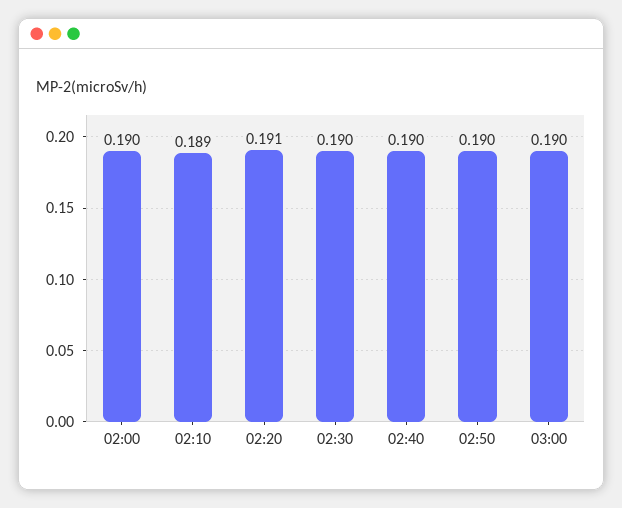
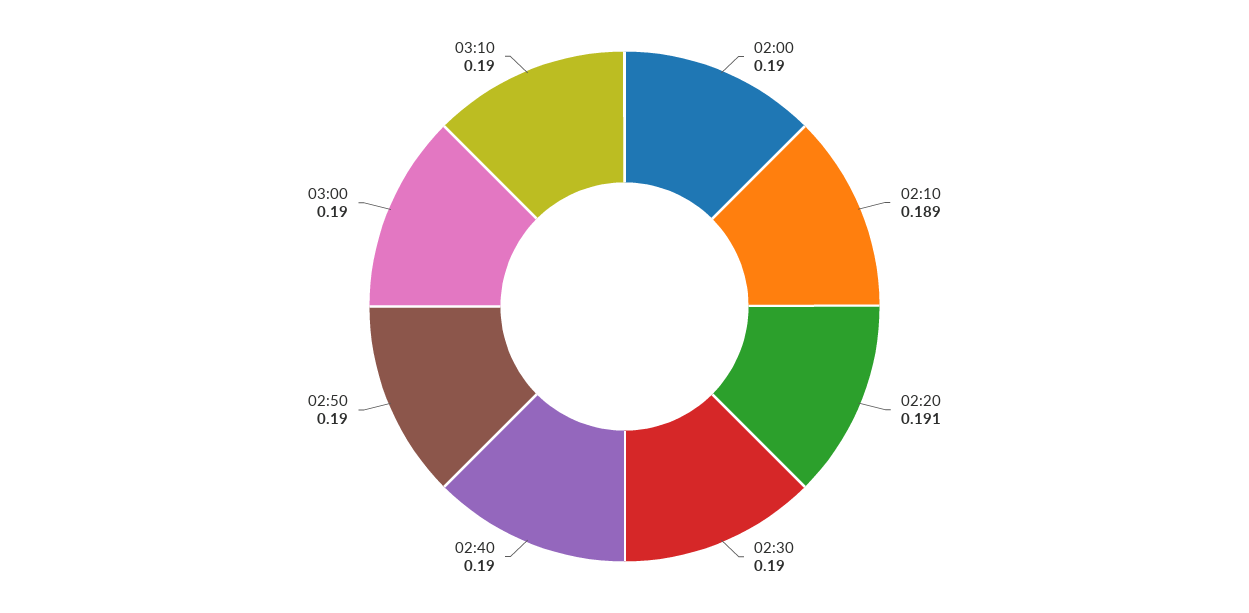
03:10: none -> 0.19

